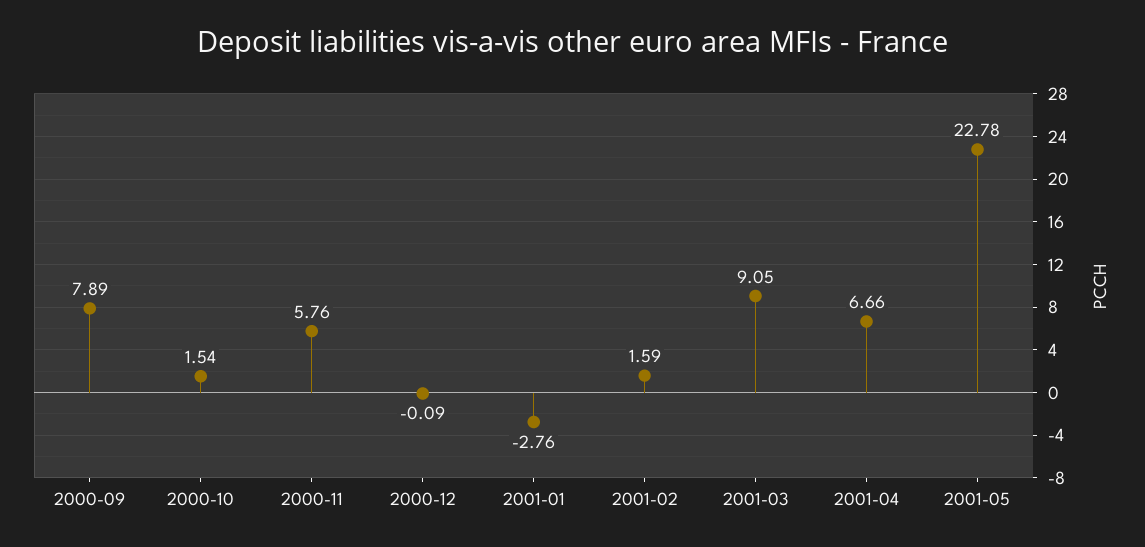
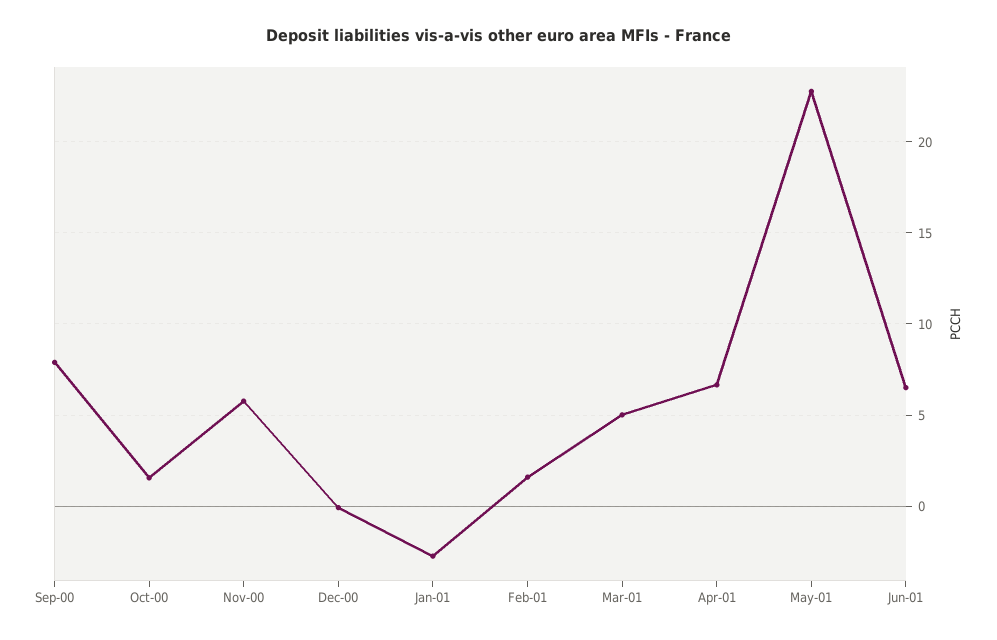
2001-03: 9.05 -> 5
Jun-01: none -> 6.5

